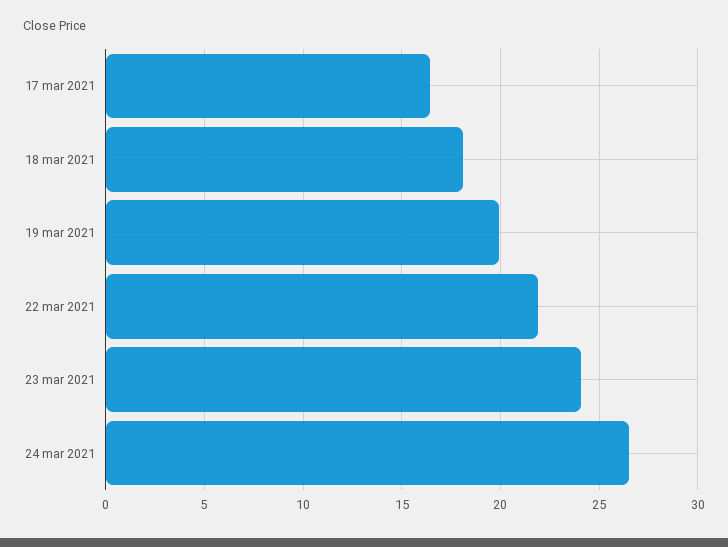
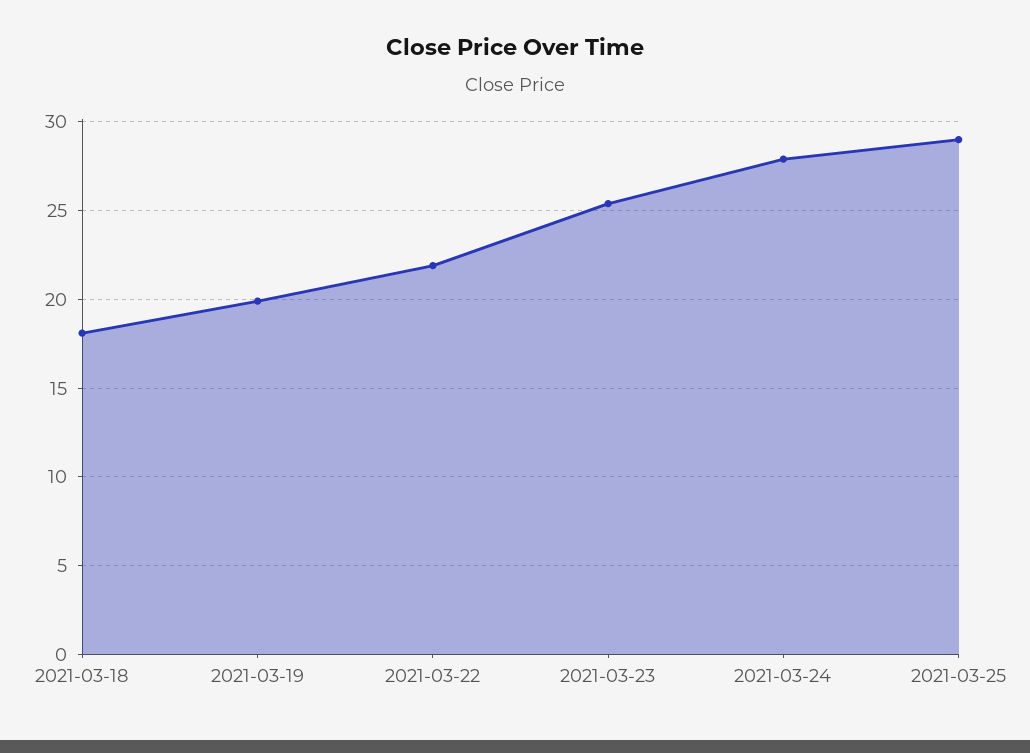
17 mar 2021: 16.5 -> none
23 mar 2021: 24 -> 25.5
24 mar 2021: 26.5 -> 28
2021-03-25: none -> 29

